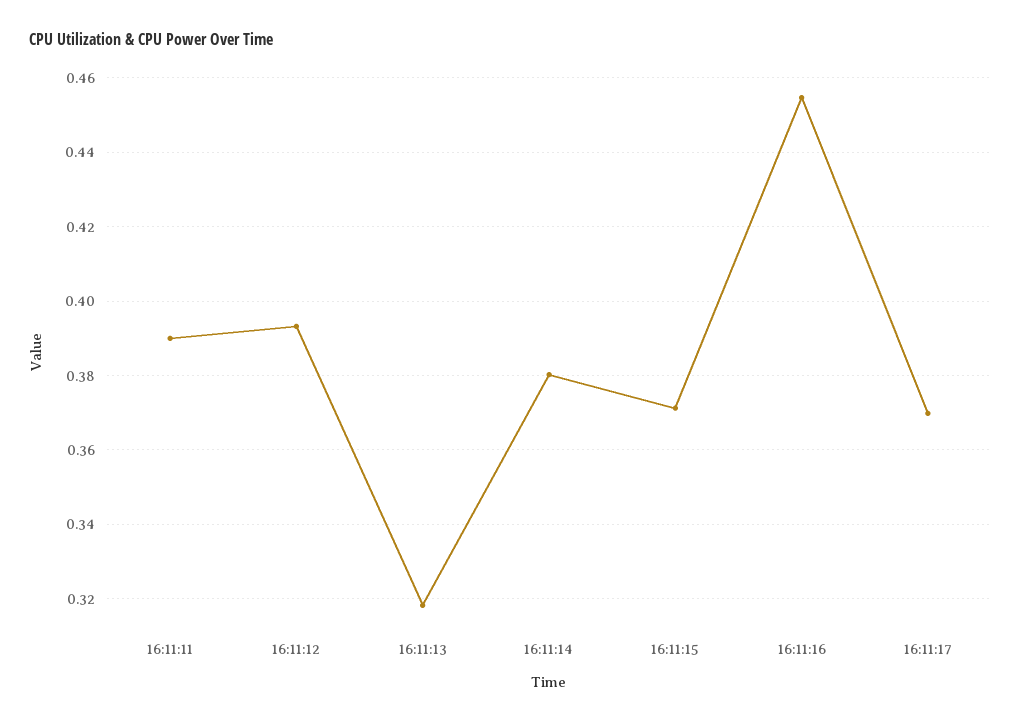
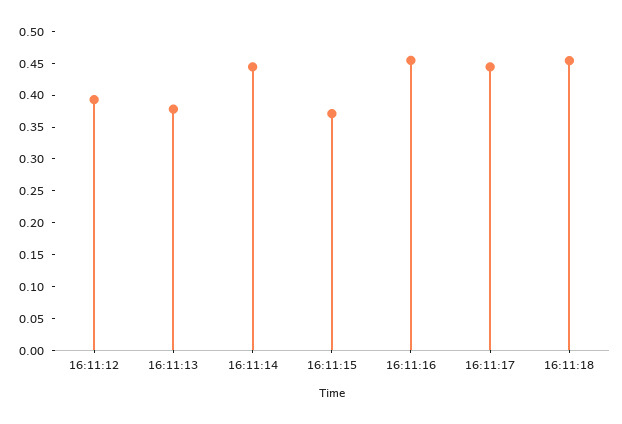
16:11:11: 0.39 -> none
16:11:13: 0.318 -> 0.375
16:11:14: 0.38 -> 0.45
16:11:17: 0.37 -> 0.45
16:11:18: none -> 0.45

